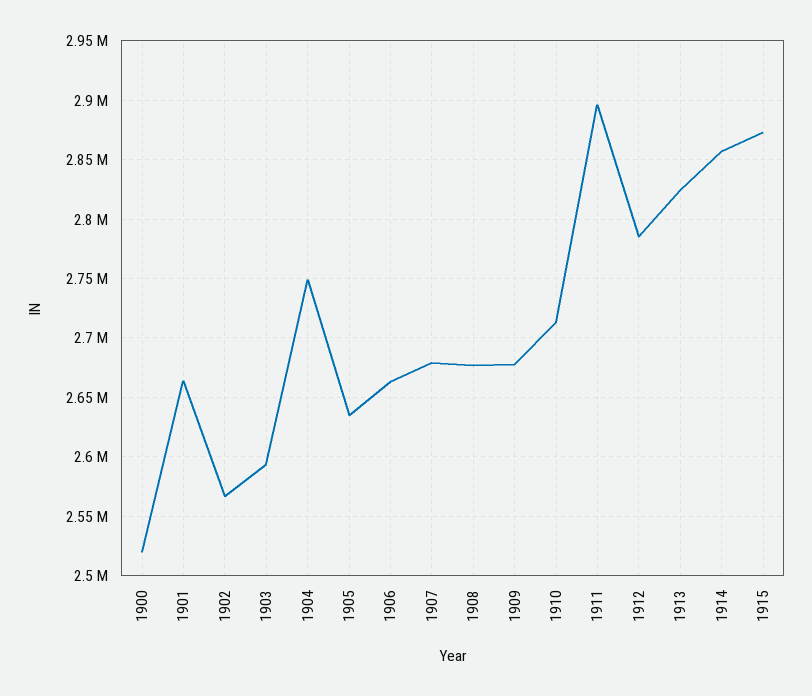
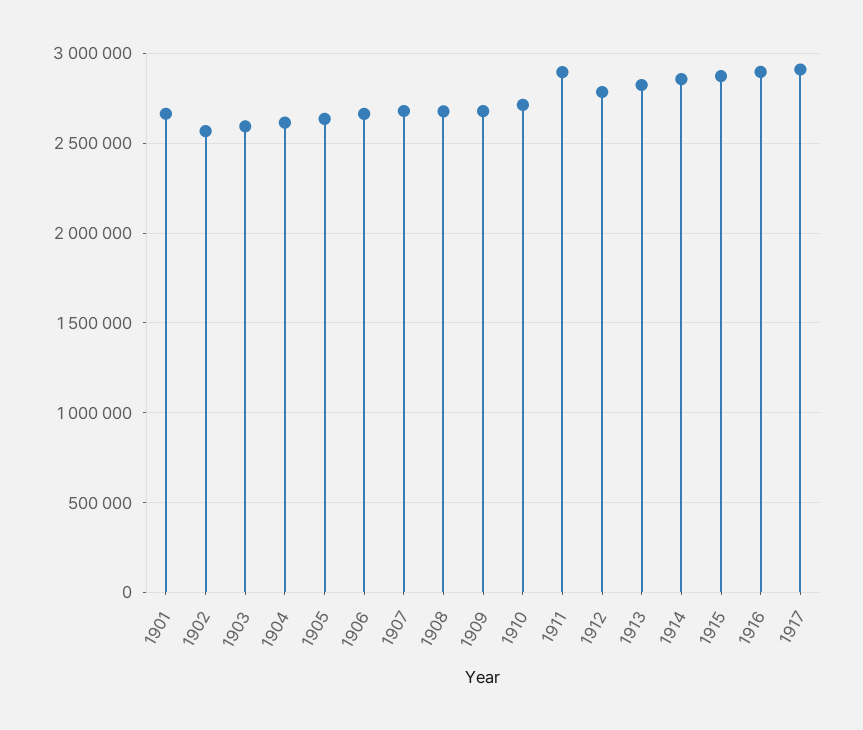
1900: 2520000 -> none
1904: 2750000 -> 2600000
1916: none -> 2900000
1917: none -> 2900000

